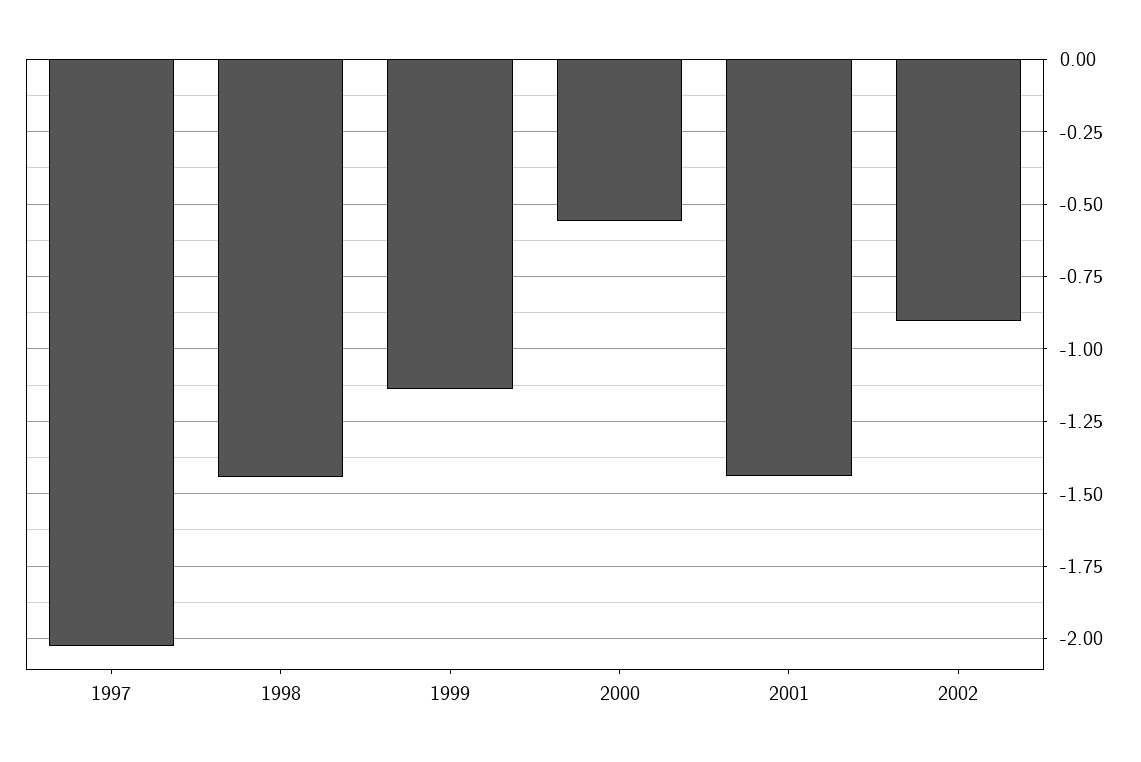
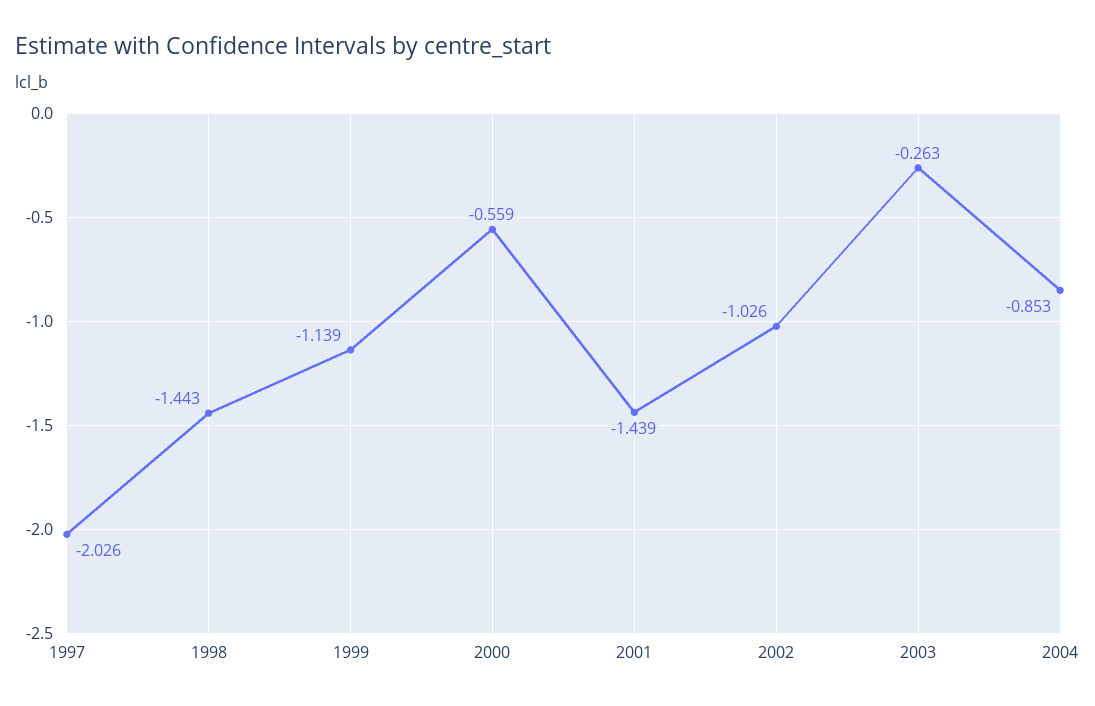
2002: -0.9 -> -1.026
2003: none -> -0.263
2004: none -> -0.853

